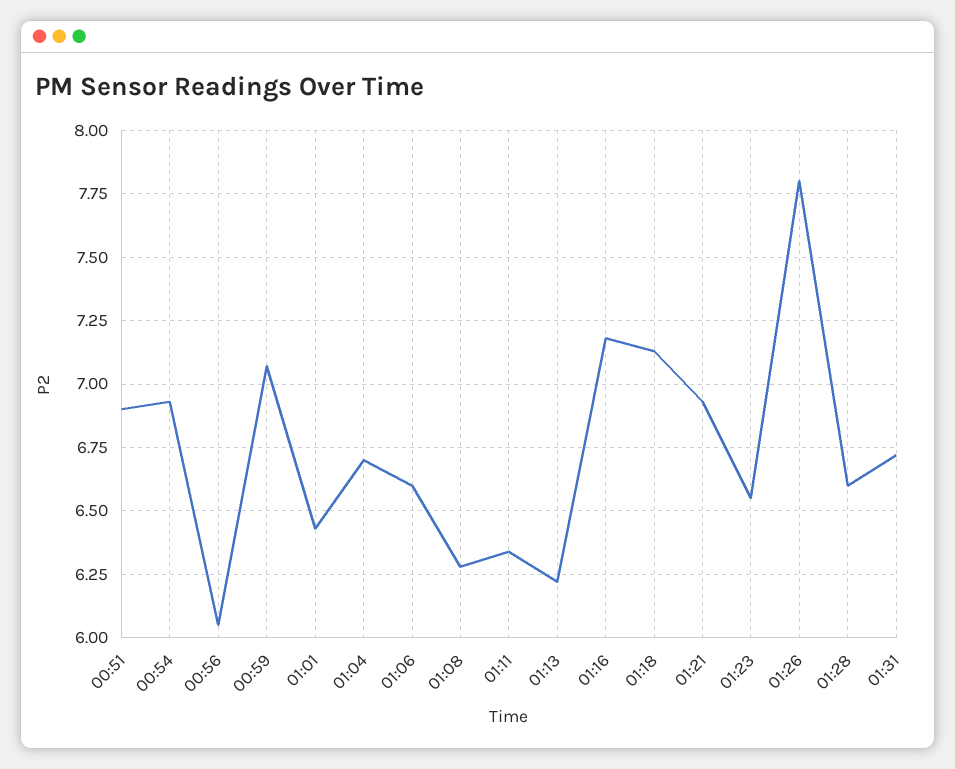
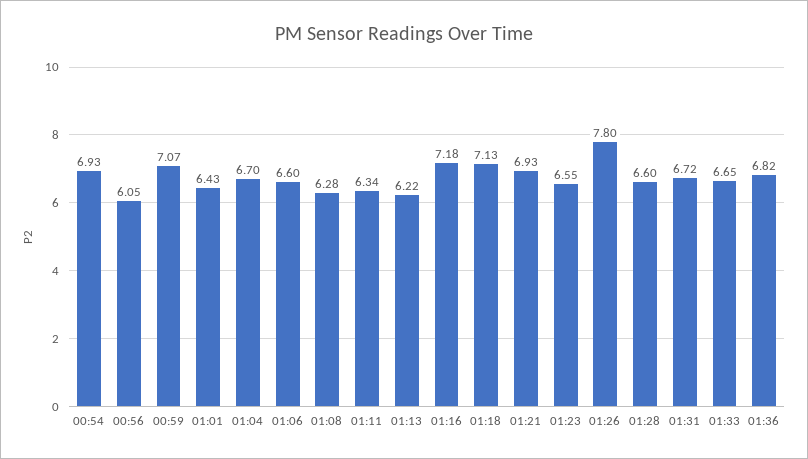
00:51: 6.9 -> none
01:33: none -> 6.65
01:36: none -> 6.82

